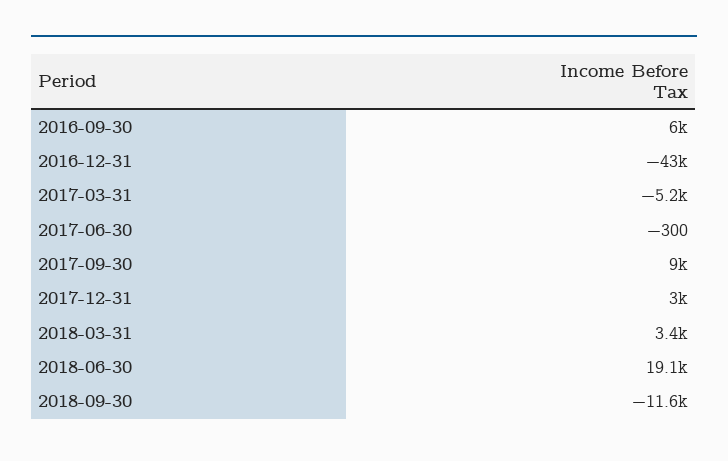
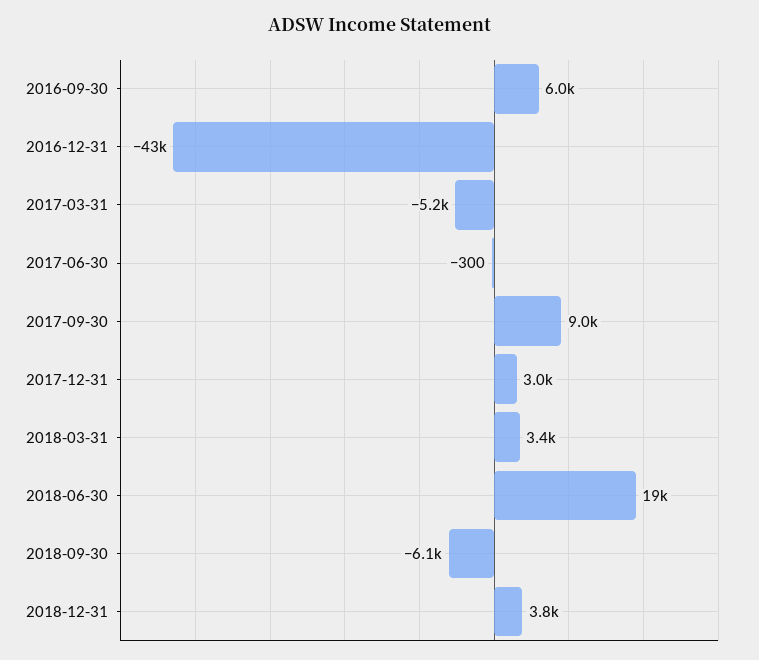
2018-09-30: -11600 -> -6100
2018-12-31: none -> 3800

